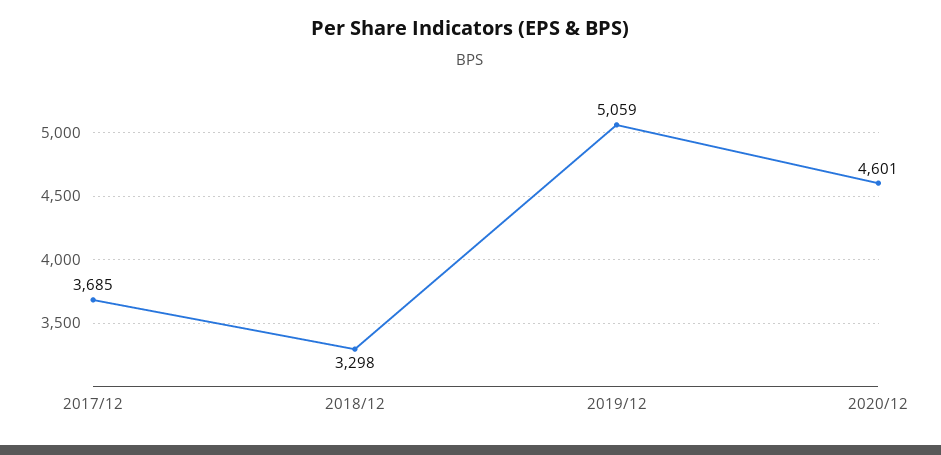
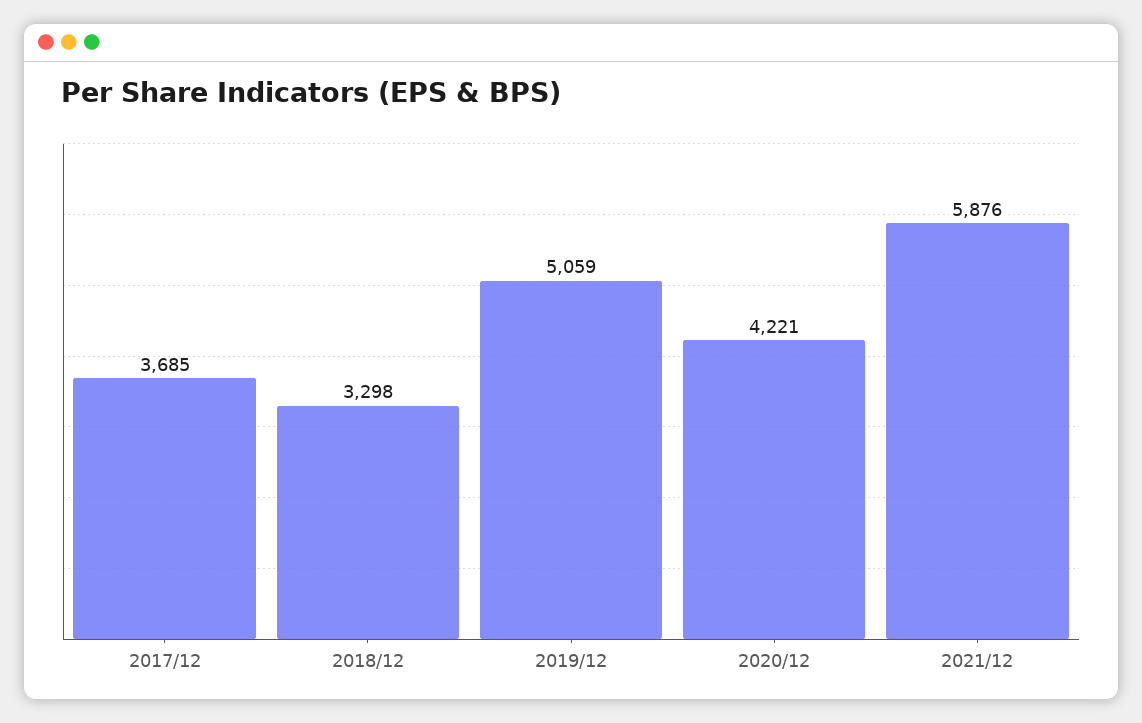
2020/12: 4601 -> 4221
2021/12: none -> 5876

